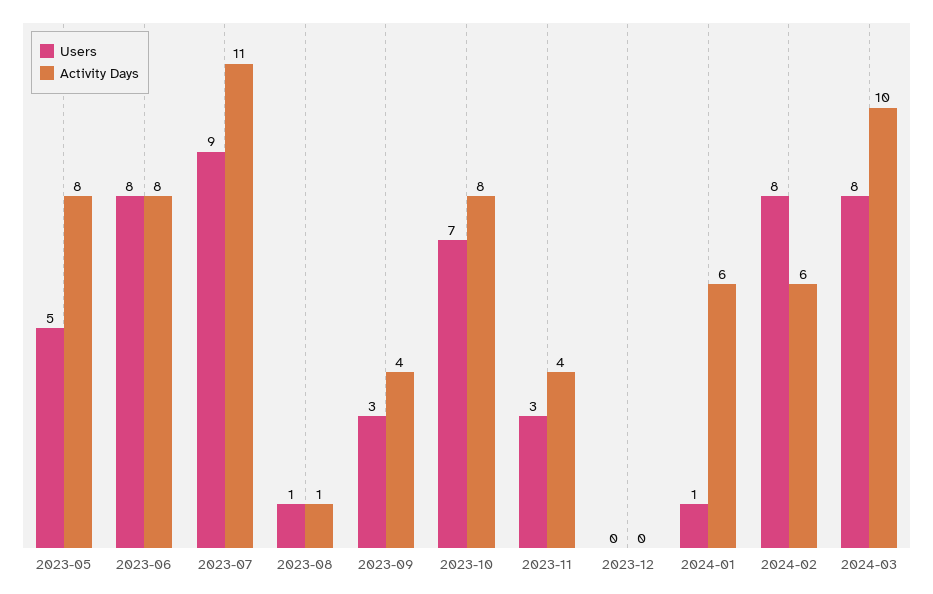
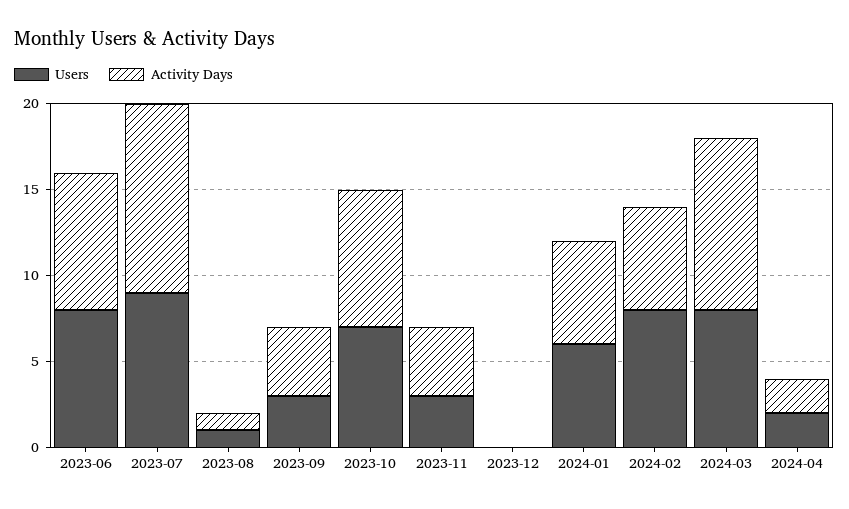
Users, 2023-05: 5 -> none
Activity Days, 2023-05: 8 -> none
Users, 2024-01: 1 -> 6
Users, 2024-04: none -> 2
Activity Days, 2024-04: none -> 2

